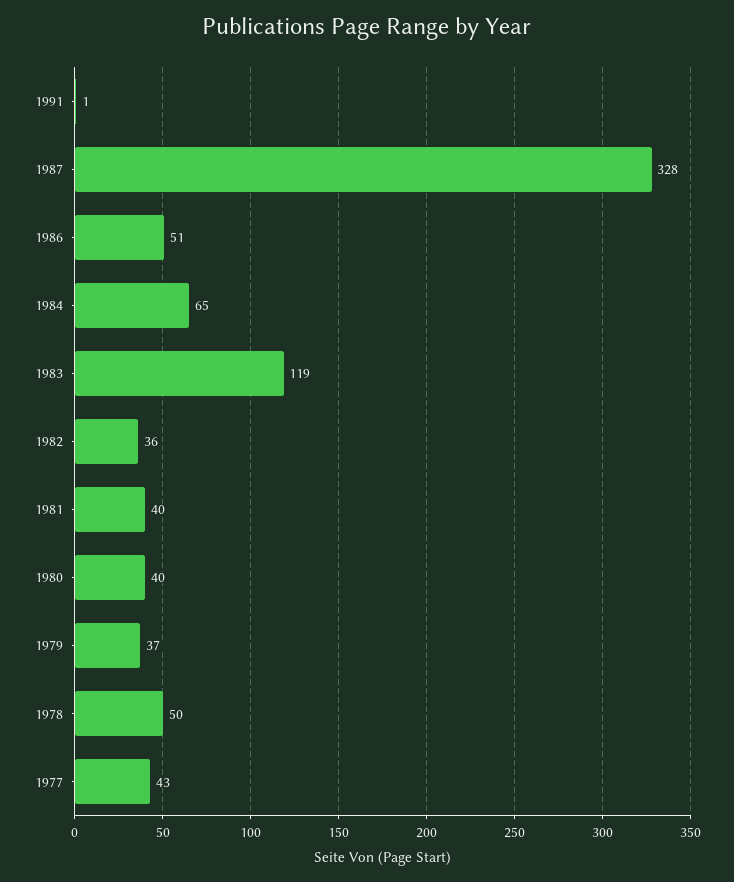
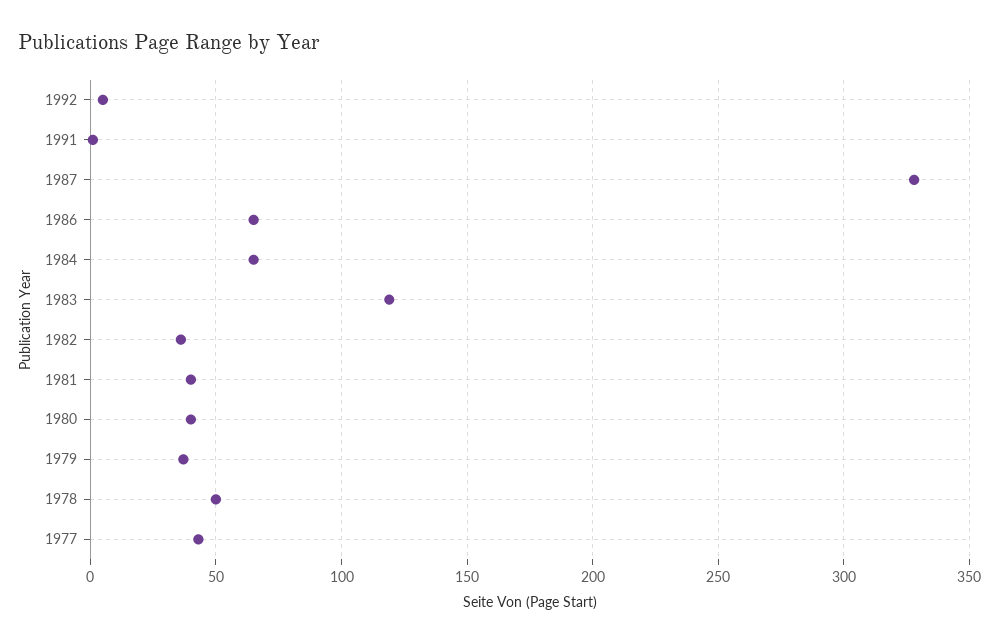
1986: 51 -> 65
1992: none -> 5

